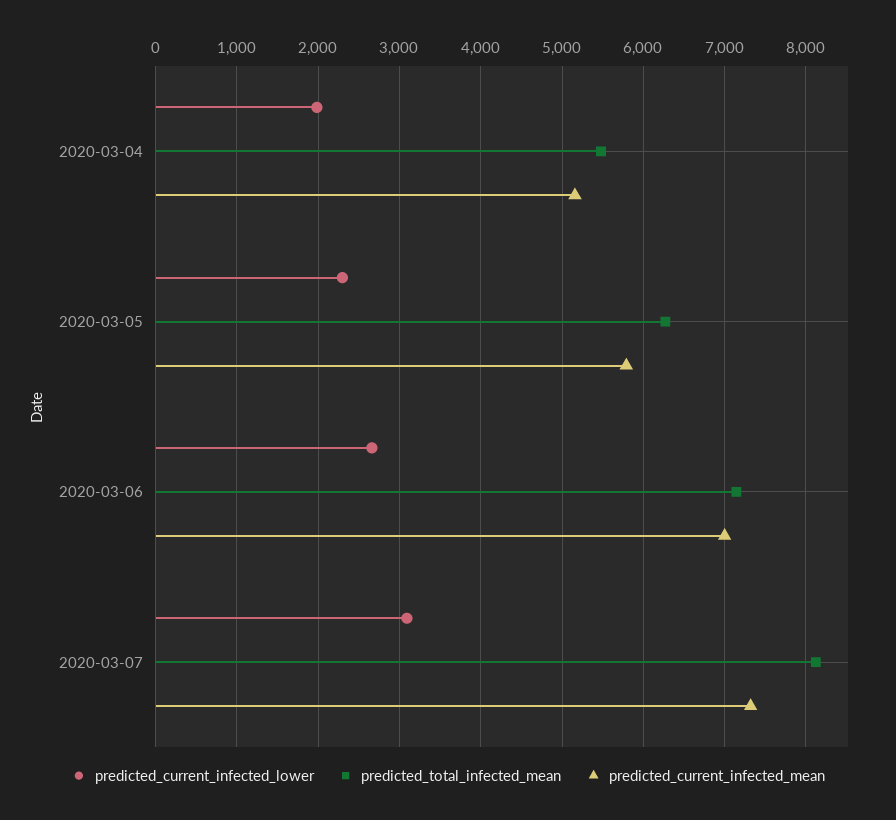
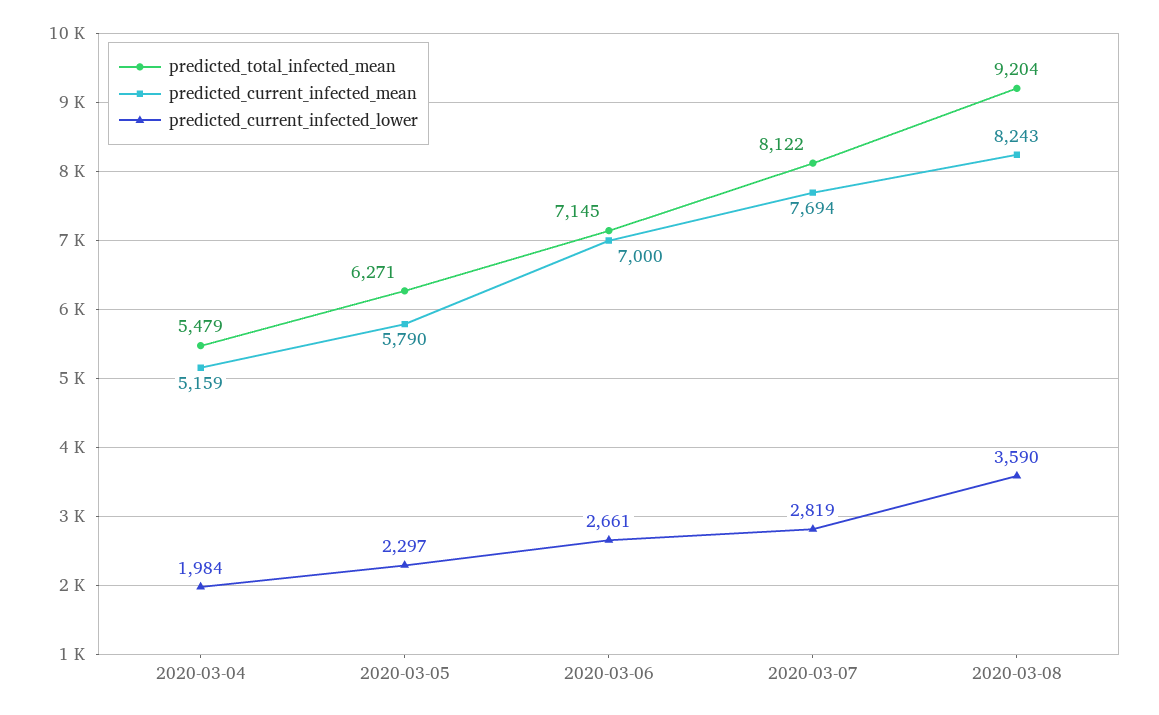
predicted_current_infected_lower, 2020-03-07: 3100 -> 2819
predicted_current_infected_mean, 2020-03-07: 7300 -> 7694
predicted_total_infected_mean, 2020-03-08: none -> 9204
predicted_current_infected_mean, 2020-03-08: none -> 8243
predicted_current_infected_lower, 2020-03-08: none -> 3590

